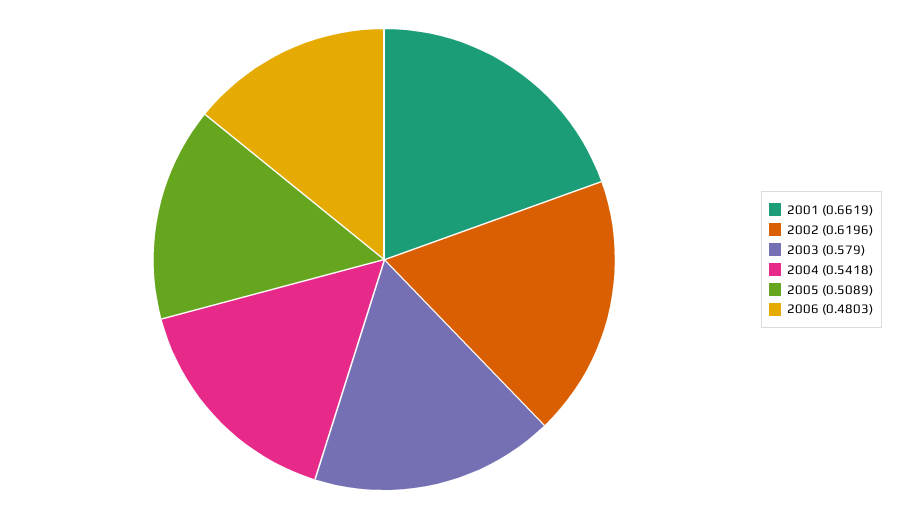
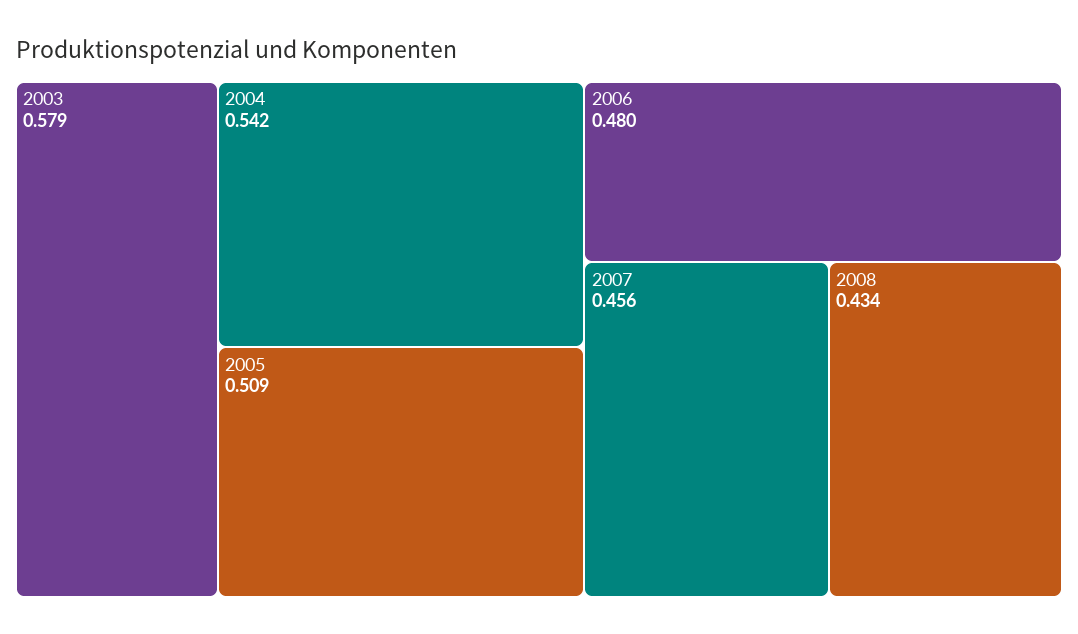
2001: 0.6619 -> none
2002: 0.6196 -> none
2007: none -> 0.456
2008: none -> 0.434

